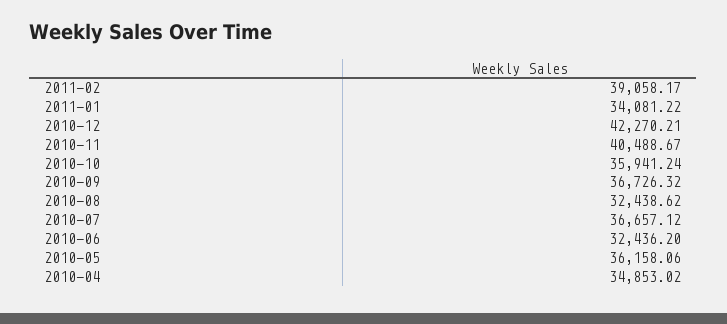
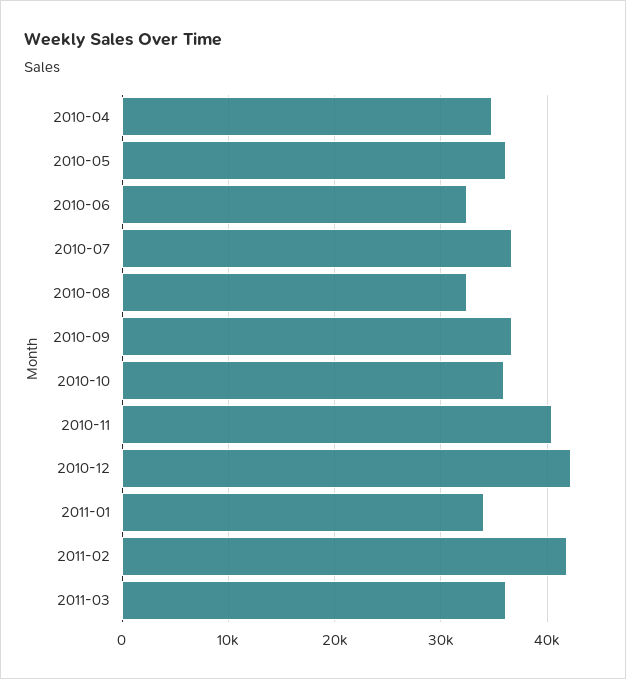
2011-02: 39058.17 -> 42000
2011-03: none -> 36000

